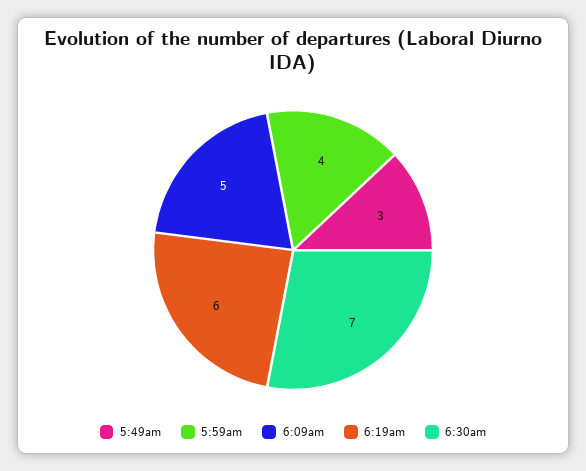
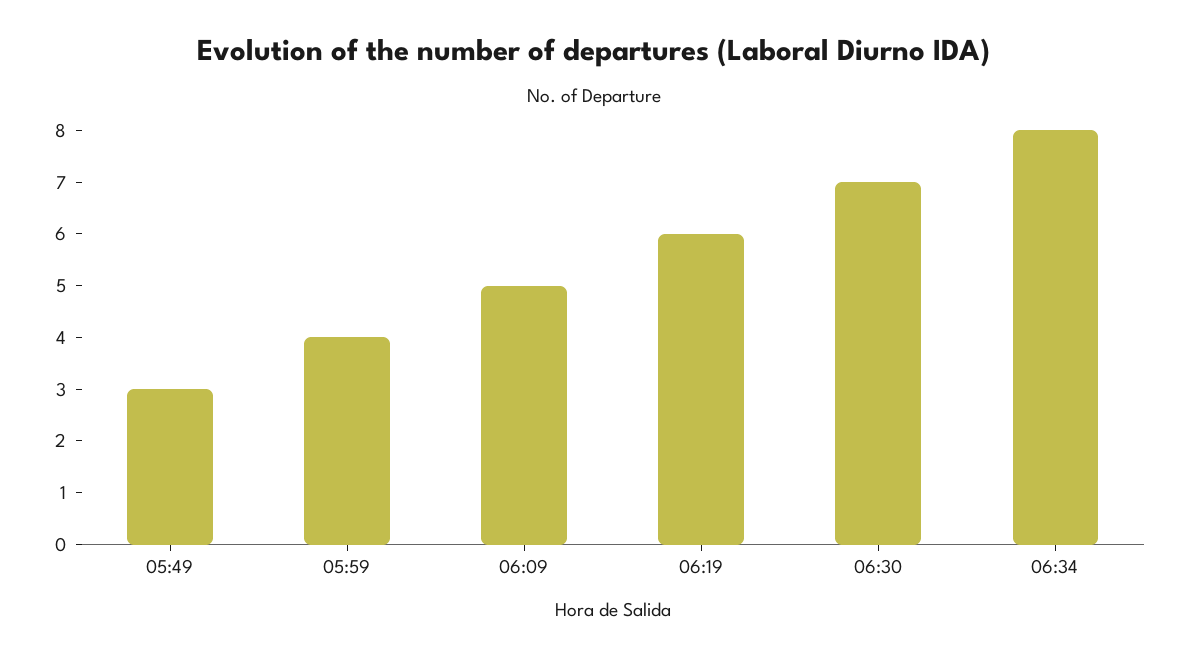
06:34: none -> 8

